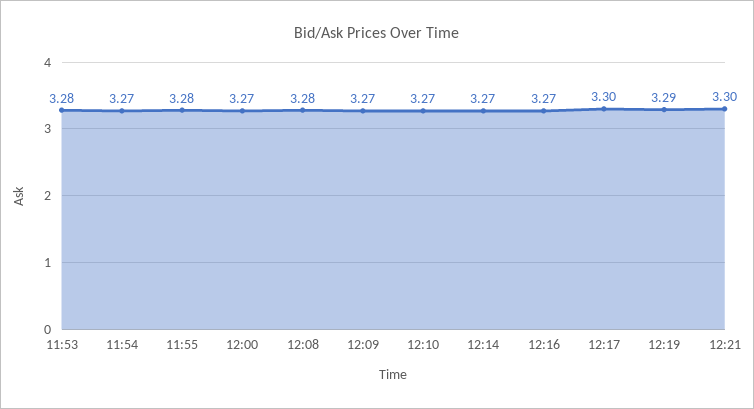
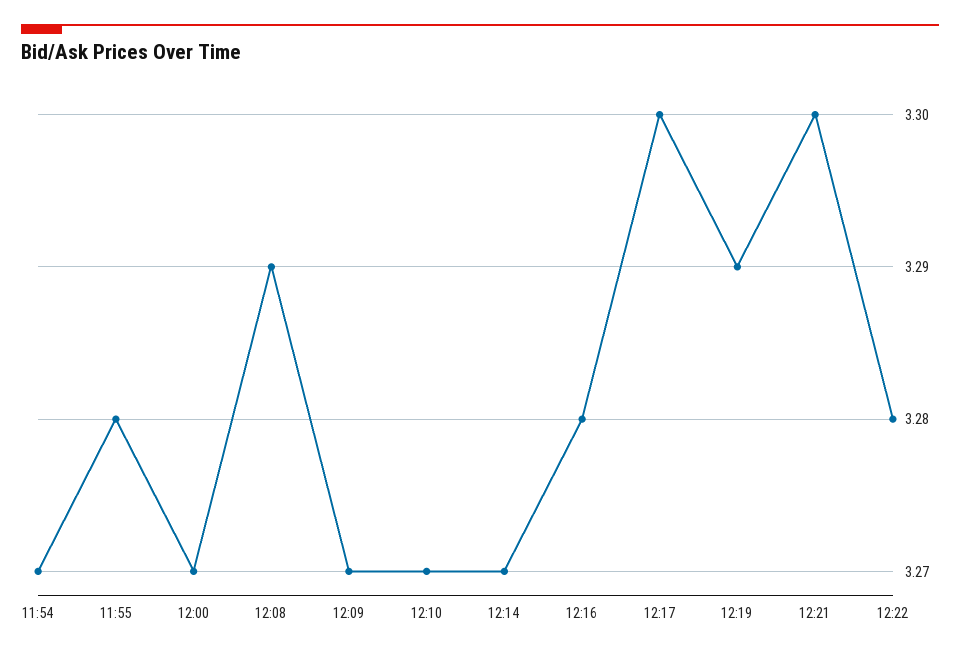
11:53: 3.28 -> none
12:08: 3.28 -> 3.29
12:16: 3.27 -> 3.28
12:22: none -> 3.28

